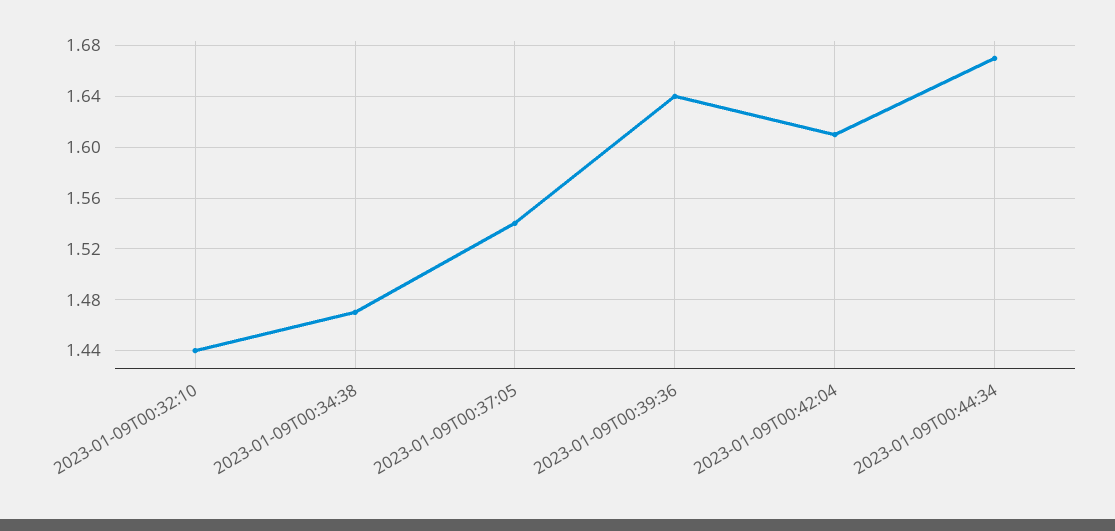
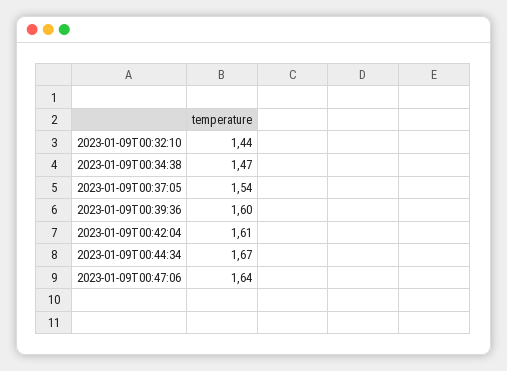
2023-01-09T00:39:36: 1.64 -> 1.6
2023-01-09T00:47:06: none -> 1.64

